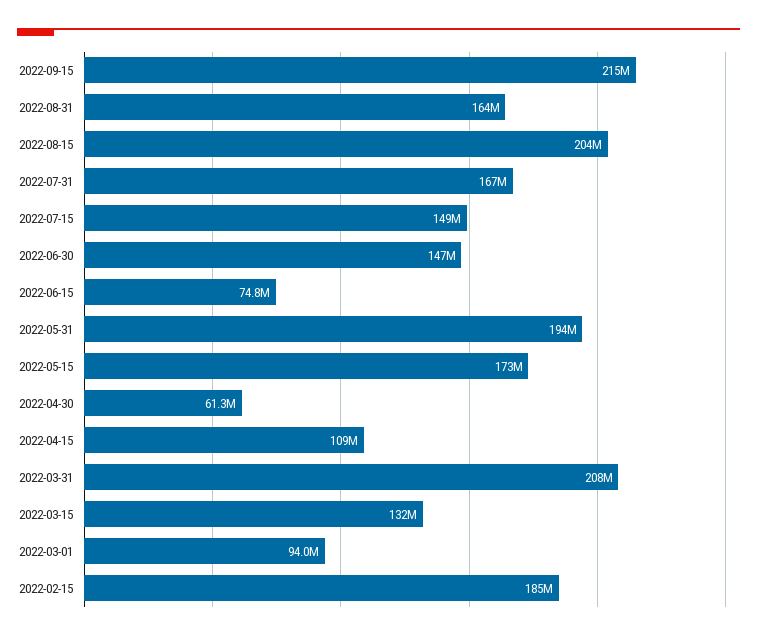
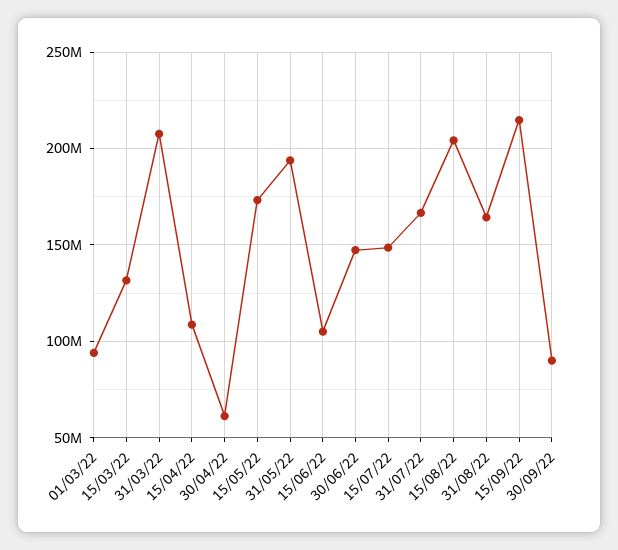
2022-06-15: 74800000 -> 105000000
2022-02-15: 185000000 -> none
30/09/22: none -> 90000000

